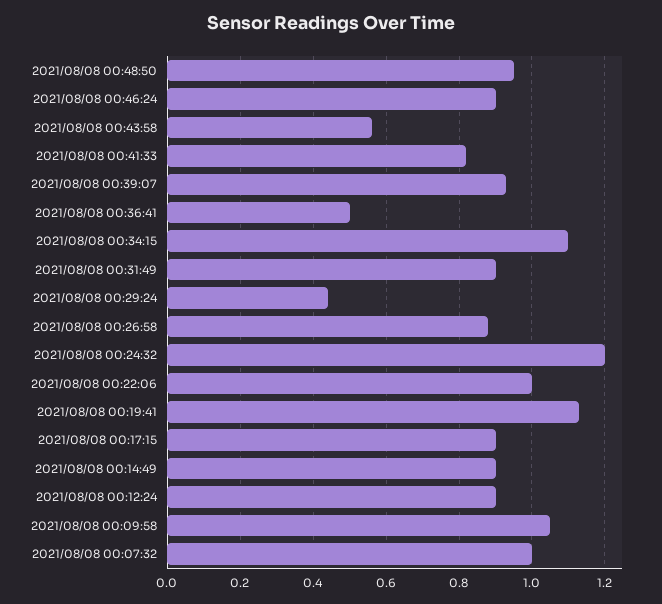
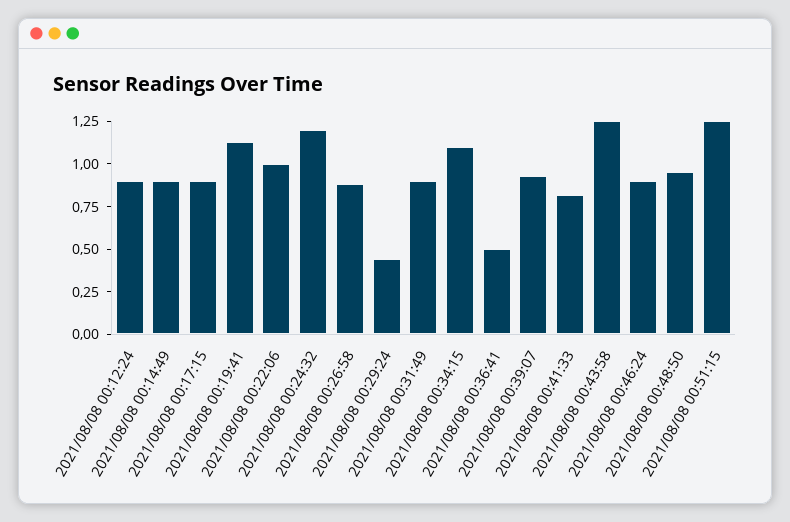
2021/08/08 00:43:58: 0.55 -> 1.25
2021/08/08 00:09:58: 1.05 -> none
2021/08/08 00:07:32: 1 -> none
2021/08/08 00:51:15: none -> 1.25

